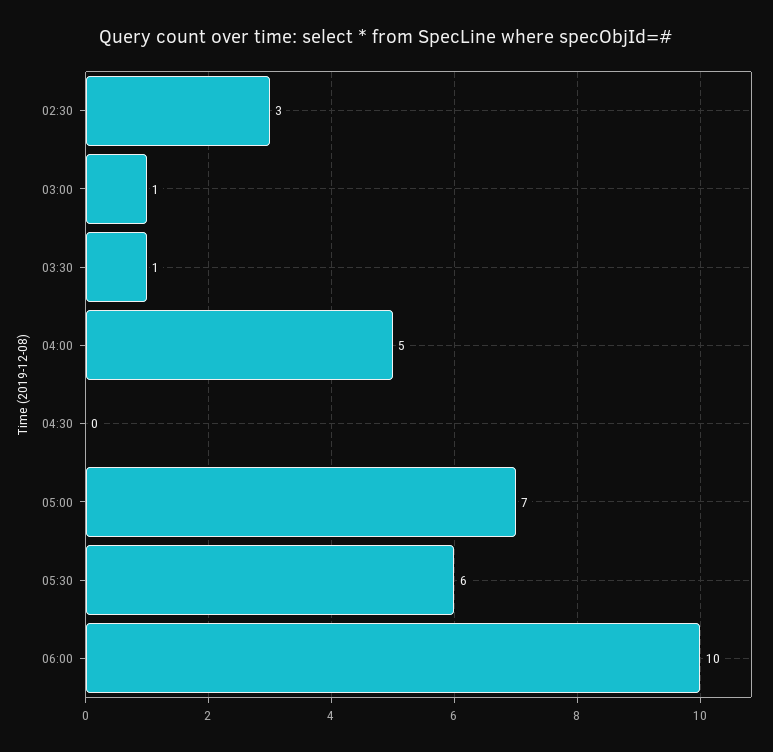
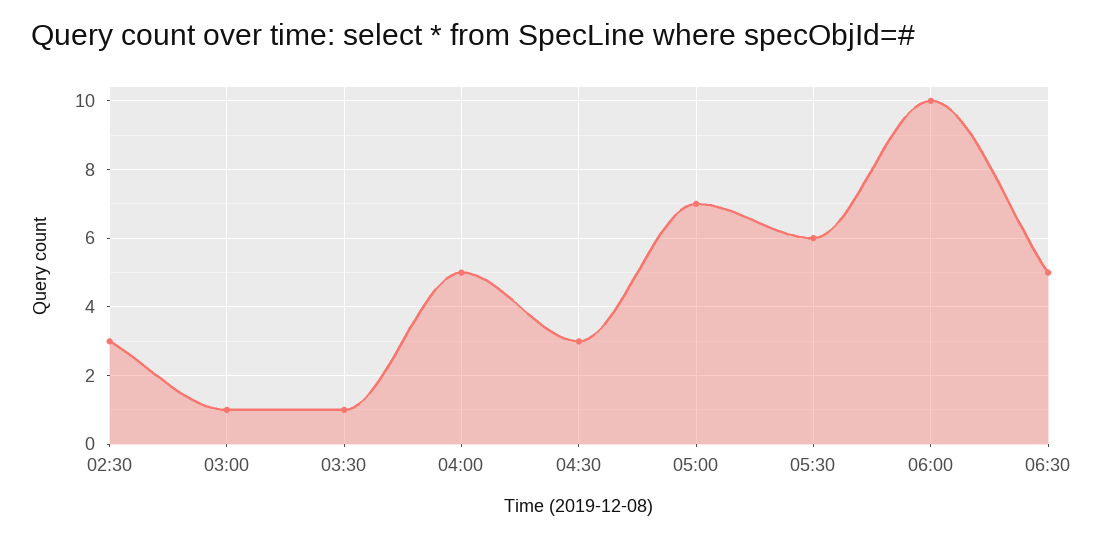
04:30: 0 -> 3
06:30: none -> 5

